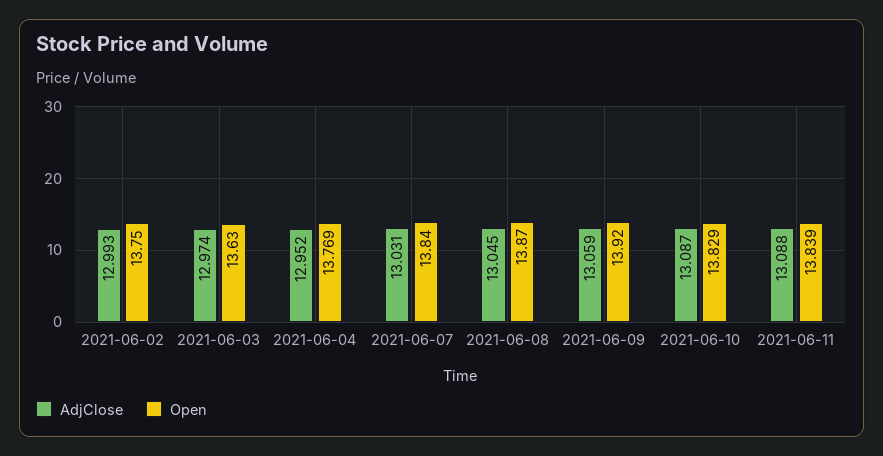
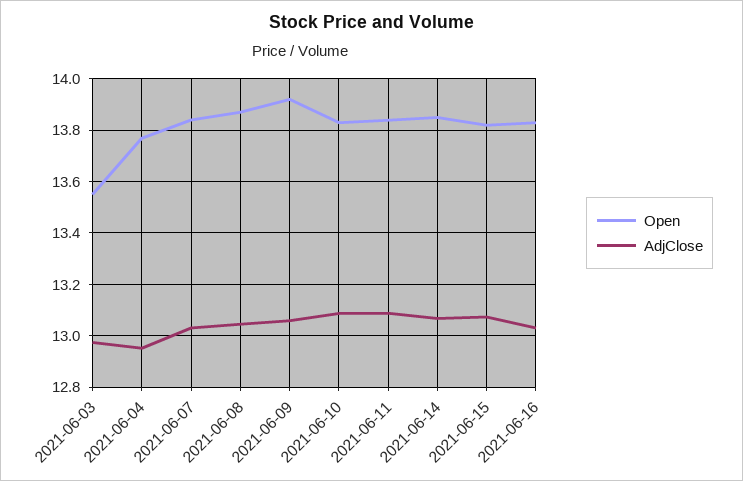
AdjClose, 2021-06-02: 12.993 -> none
Open, 2021-06-02: 13.75 -> none
Open, 2021-06-03: 13.63 -> 13.55
Open, 2021-06-14: none -> 13.85
AdjClose, 2021-06-14: none -> 13.075
Open, 2021-06-15: none -> 13.825
AdjClose, 2021-06-15: none -> 13.075
Open, 2021-06-16: none -> 13.825
AdjClose, 2021-06-16: none -> 13.025

